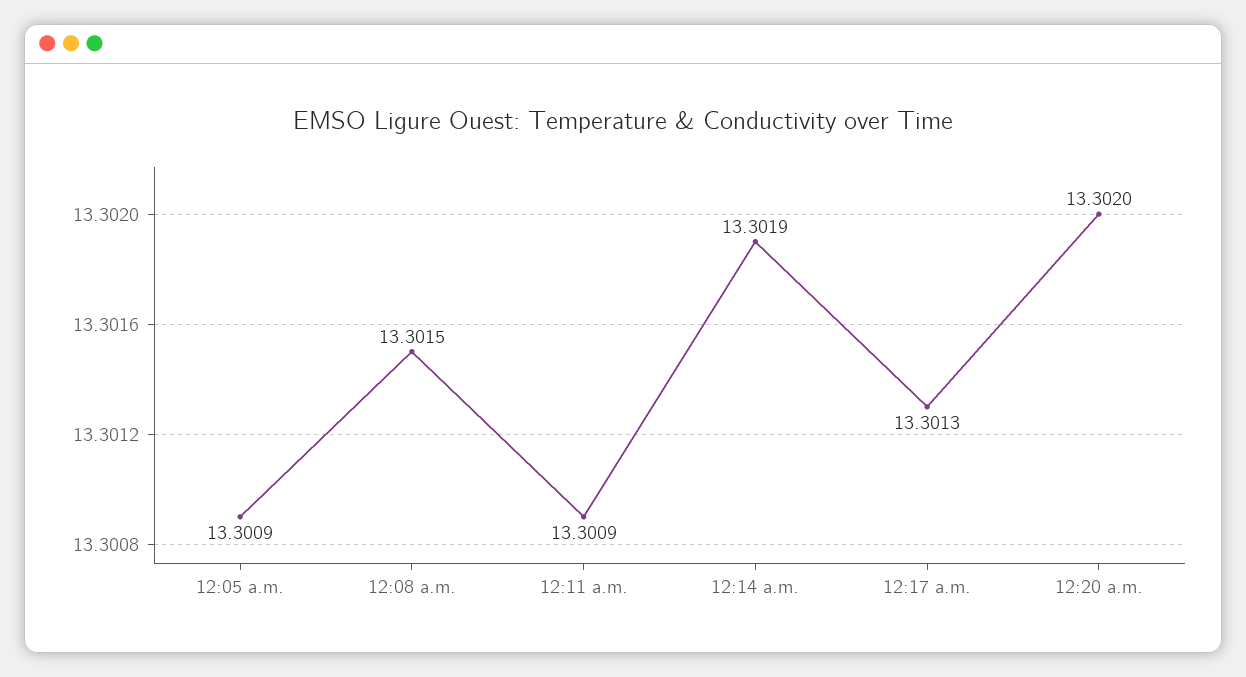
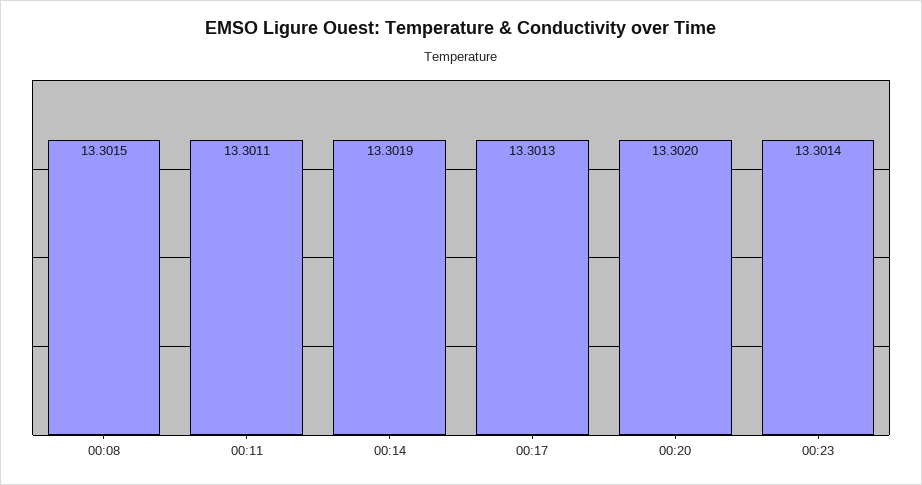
12:05 a.m.: 13.3009 -> none
12:11 a.m.: 13.3009 -> 13.3011
00:23: none -> 13.3014

